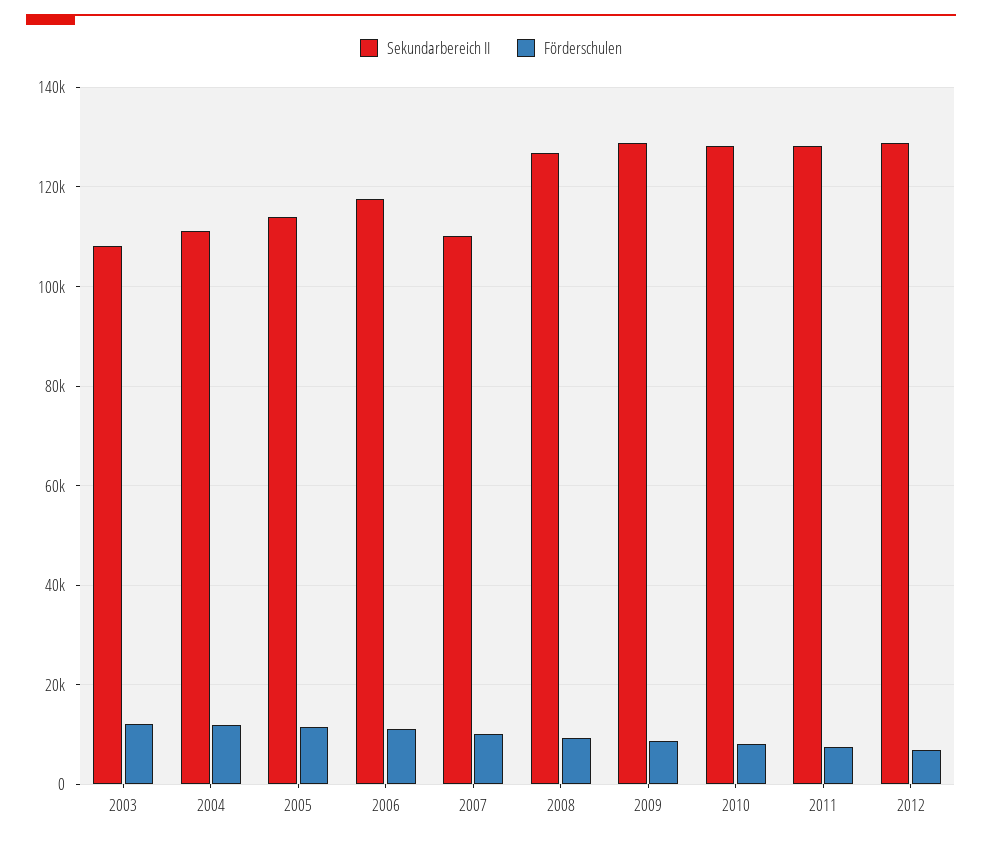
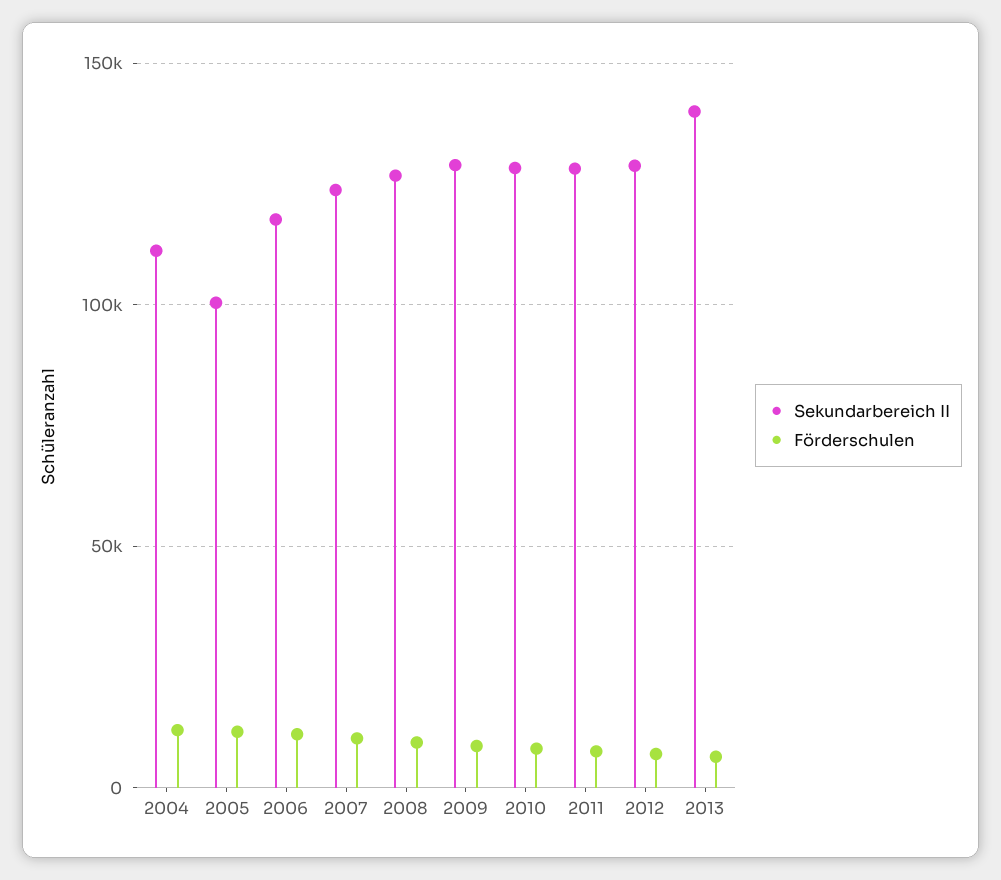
Sekundarbereich II, 2003: 108000 -> none
Förderschulen, 2003: 12000 -> none
Sekundarbereich II, 2005: 114000 -> 100000
Sekundarbereich II, 2007: 110000 -> 125000
Sekundarbereich II, 2013: none -> 140000
Förderschulen, 2013: none -> 5000

